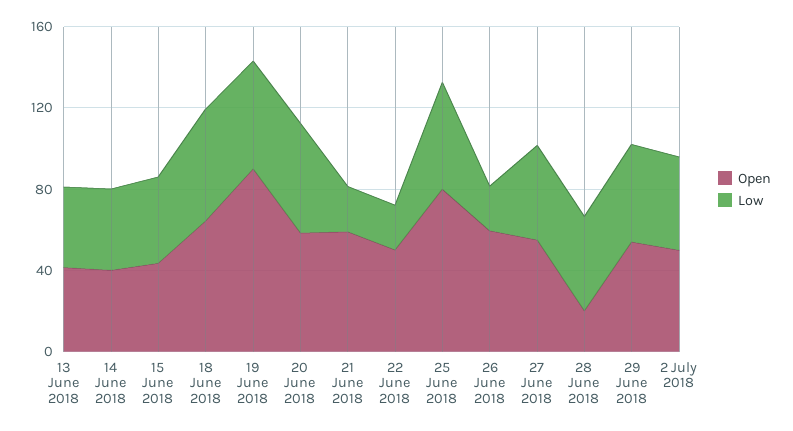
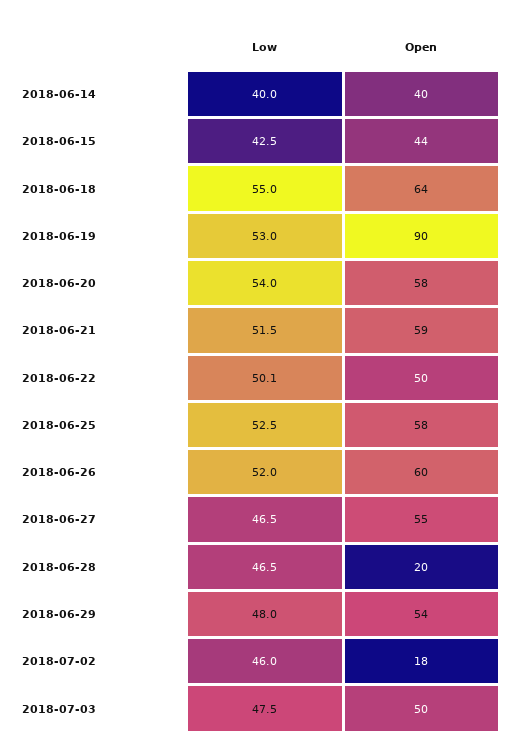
Open, 13 June 2018: 40 -> none
Low, 13 June 2018: 40 -> none
Low, 21 June 2018: 20 -> 51.5
Low, 22 June 2018: 20 -> 50.1
Open, 25 June 2018: 80 -> 58
Low, 26 June 2018: 20 -> 52
Open, 2 July 2018: 50 -> 18
Low, 2018-07-03: none -> 47.5
Open, 2018-07-03: none -> 50

